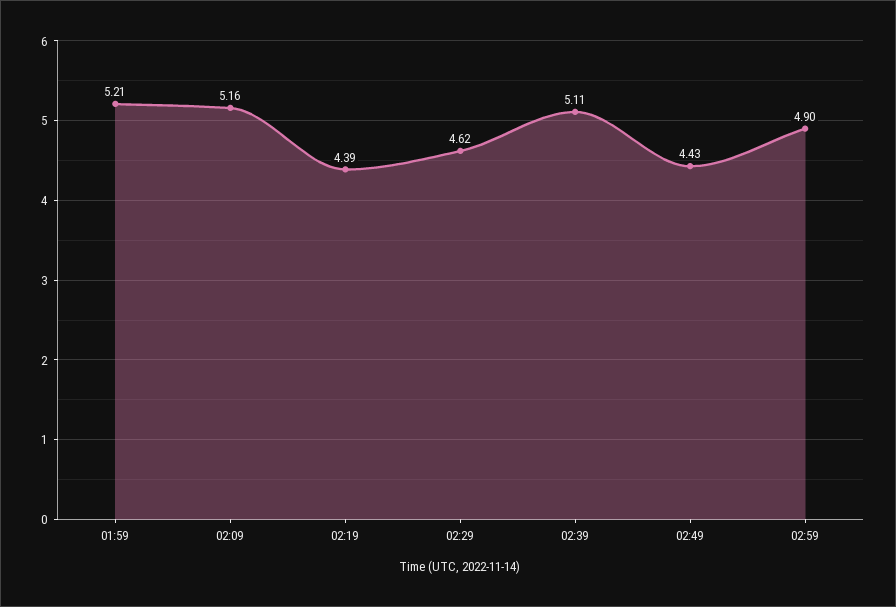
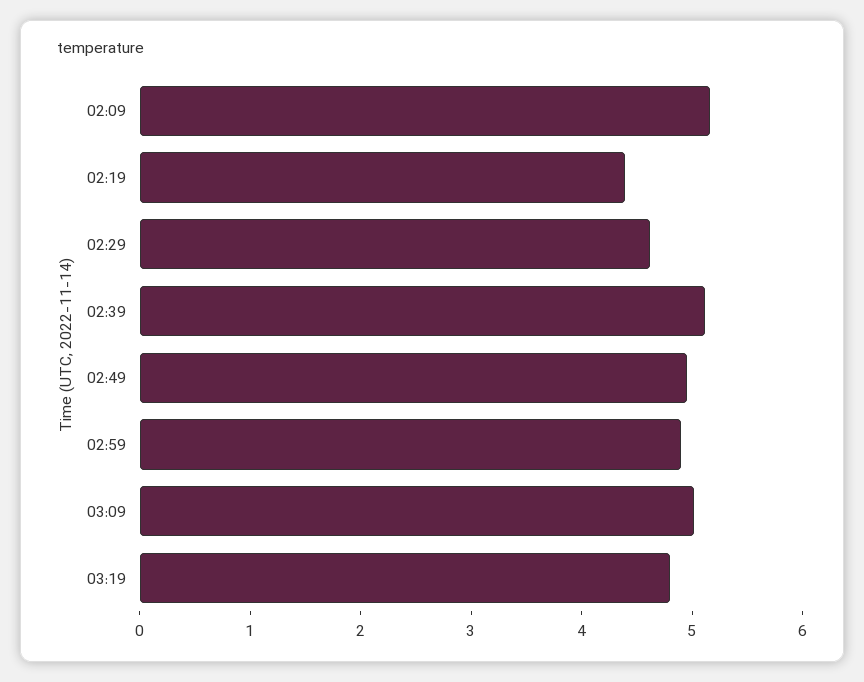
01:59: 5.21 -> none
02:49: 4.43 -> 5
03:09: none -> 5
03:19: none -> 4.8

